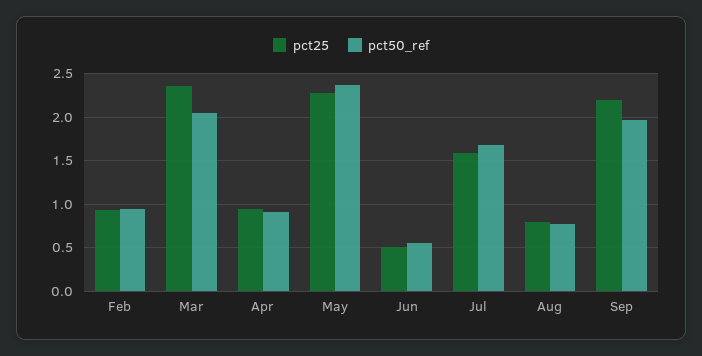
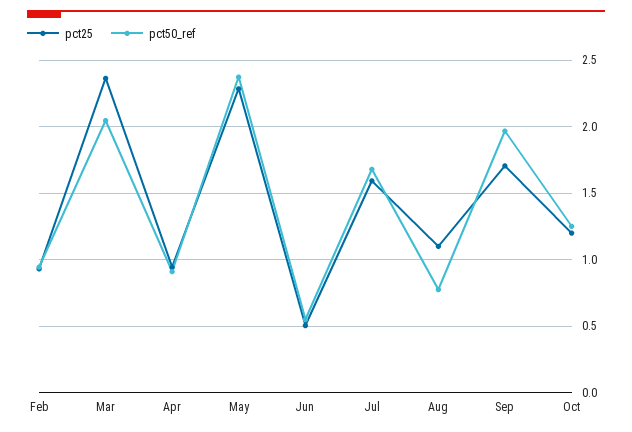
pct25, Aug: 0.8 -> 1.1
pct25, Sep: 2.2 -> 1.7
pct25, Oct: none -> 1.2
pct50_ref, Oct: none -> 1.25

